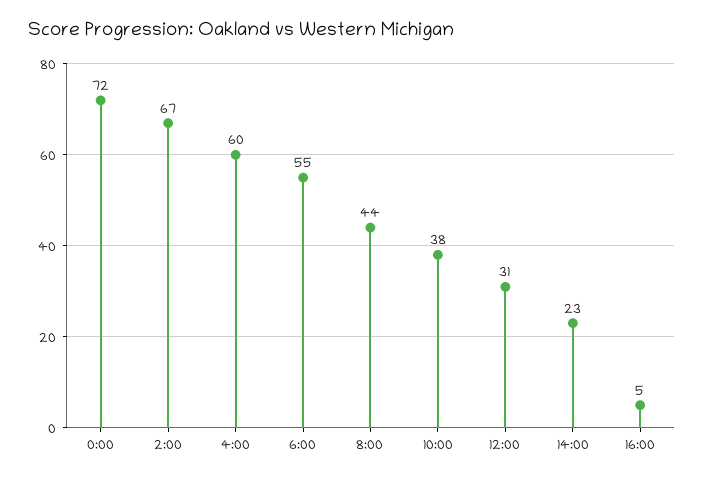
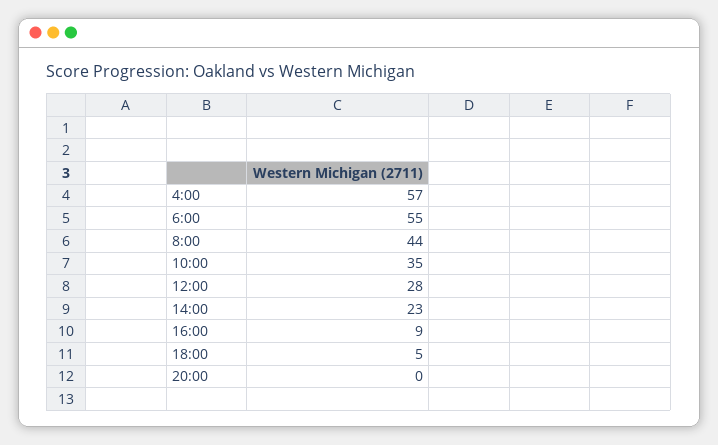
0:00: 72 -> none
2:00: 67 -> none
4:00: 60 -> 57
10:00: 38 -> 35
12:00: 31 -> 28
16:00: 5 -> 9
18:00: none -> 5
20:00: none -> 0

